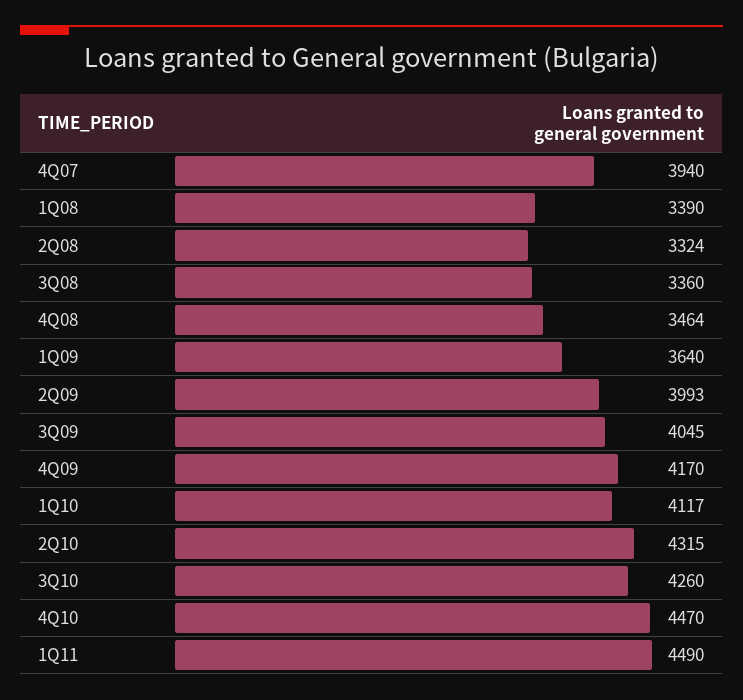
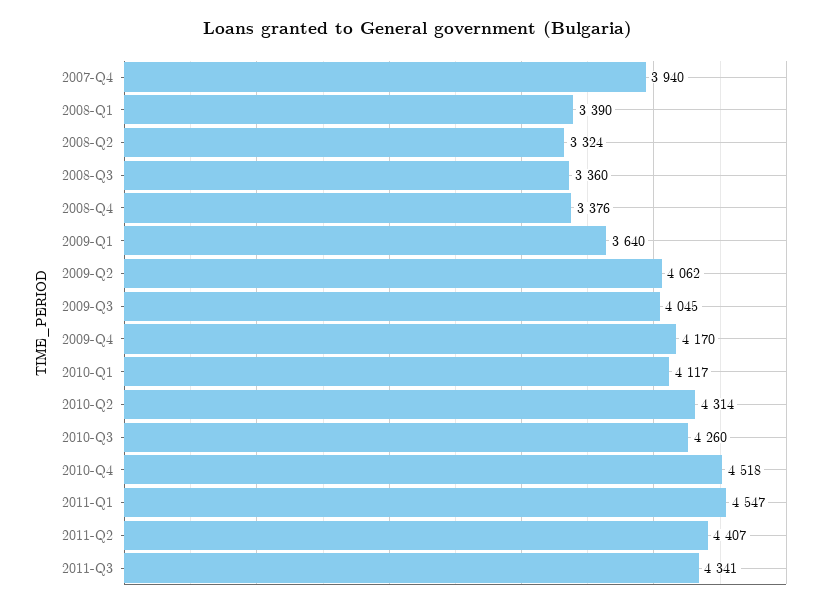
4Q08: 3464 -> 3376
2Q09: 3993 -> 4062
2Q10: 4315 -> 4314
4Q10: 4470 -> 4518
1Q11: 4490 -> 4547
2011-Q2: none -> 4407
2011-Q3: none -> 4341

